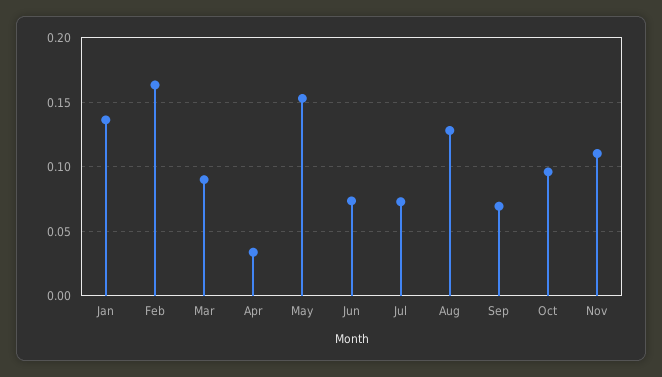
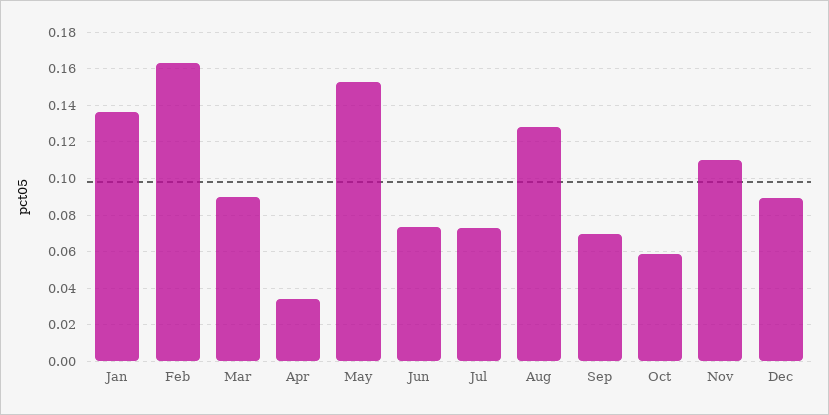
Oct: 0.095 -> 0.06
Dec: none -> 0.09

